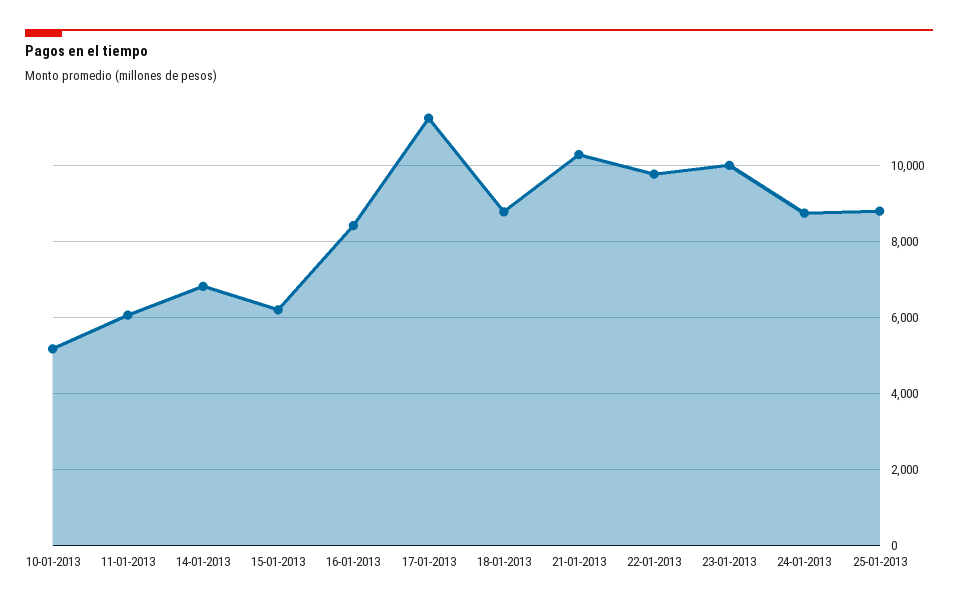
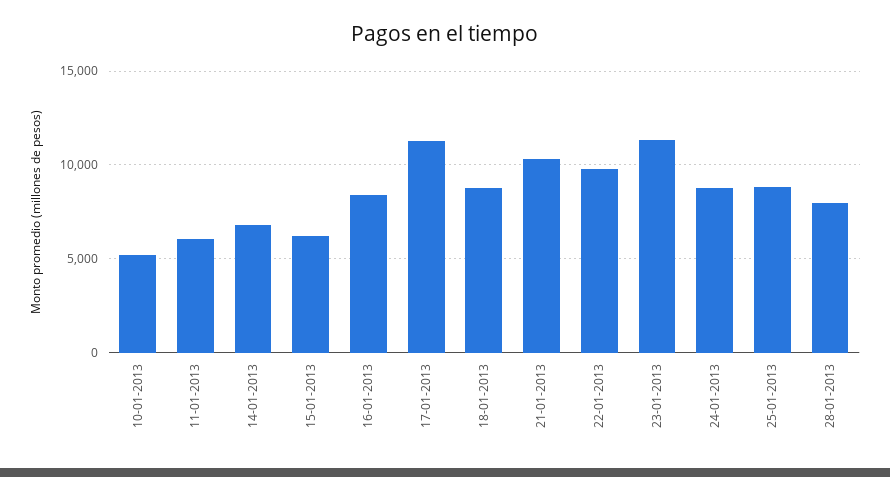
23-01-2013: 10000 -> 11500
28-01-2013: none -> 8000

